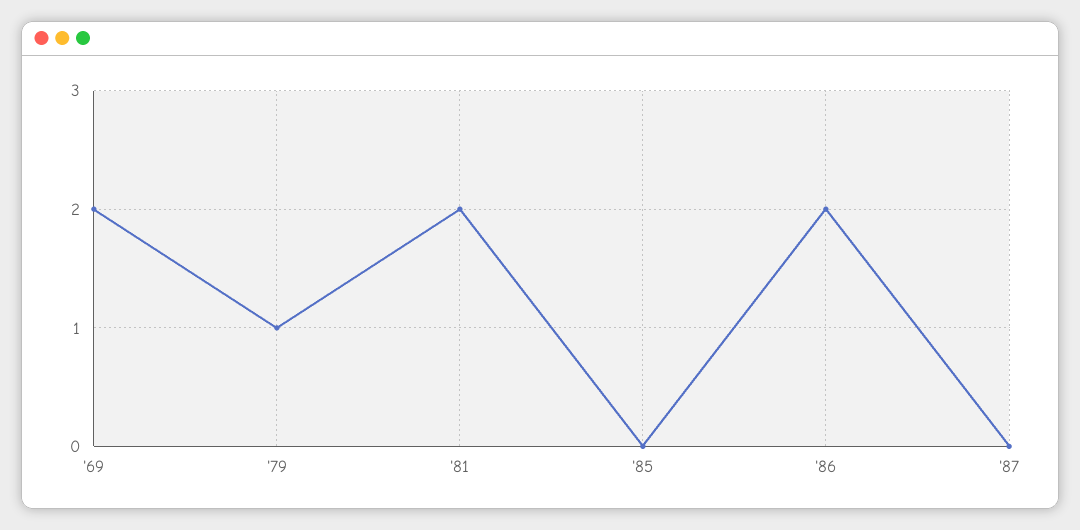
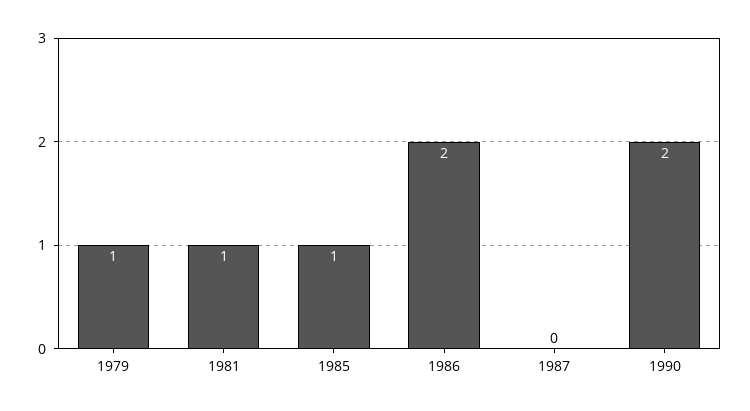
'69: 2 -> none
'81: 2 -> 1
'85: 0 -> 1
1990: none -> 2

